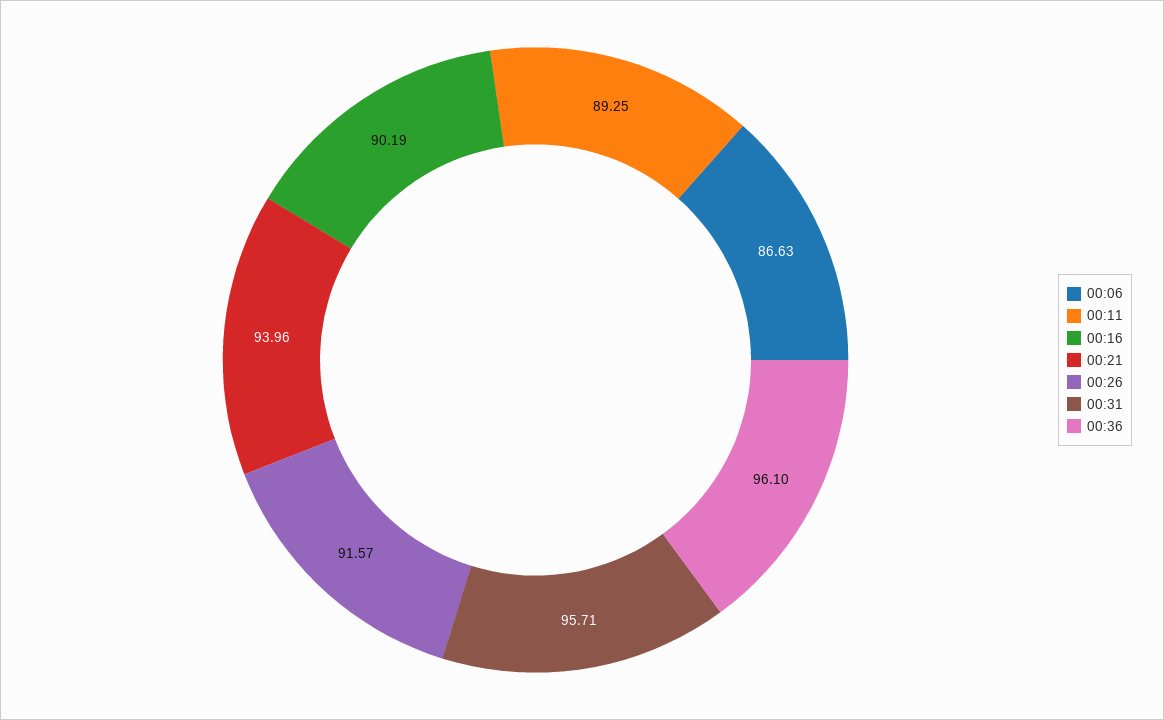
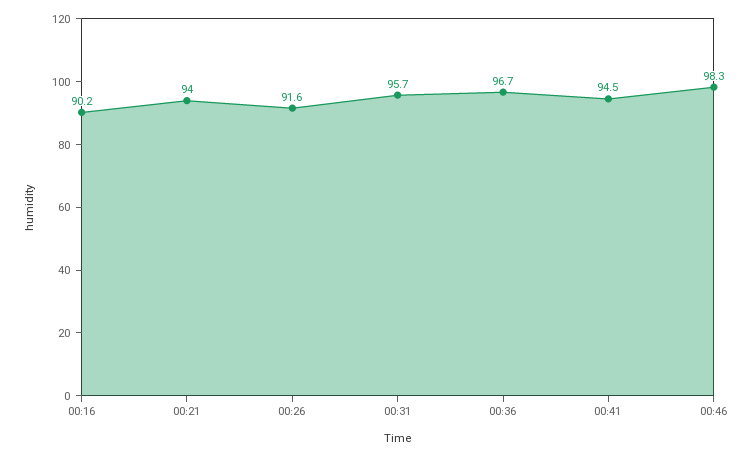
00:06: 86.63 -> none
00:11: 89.25 -> none
00:36: 96.1 -> 96.7
00:41: none -> 94.5
00:46: none -> 98.3

